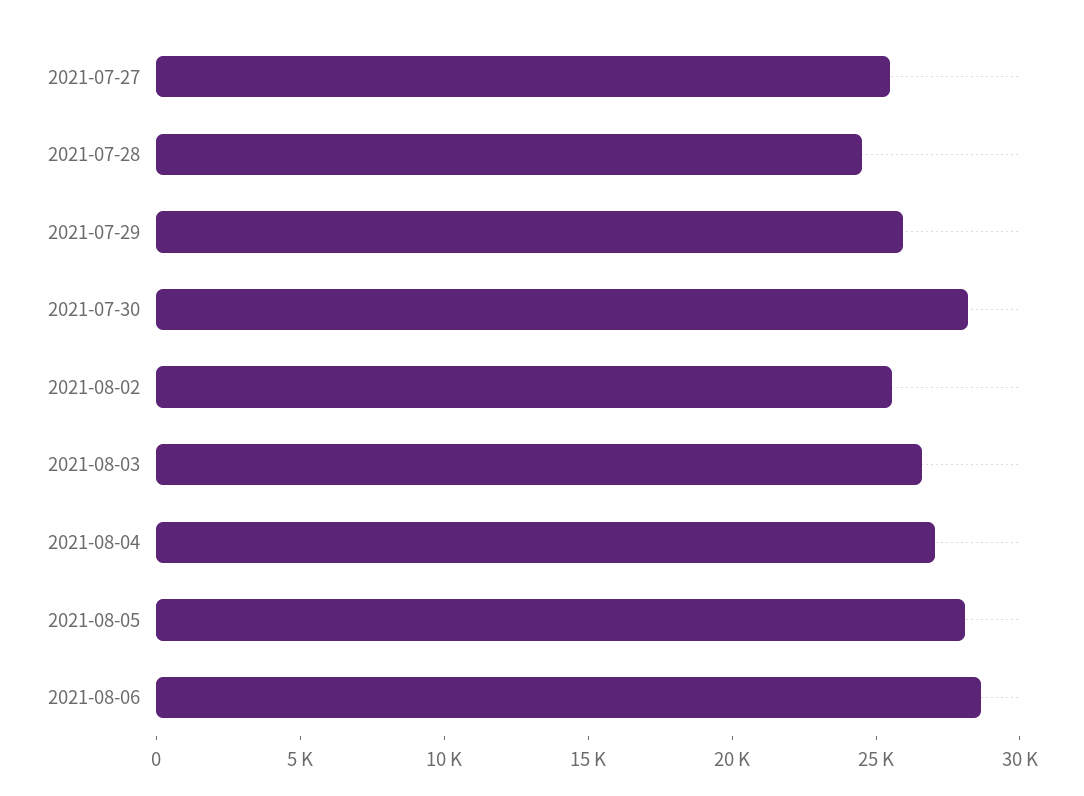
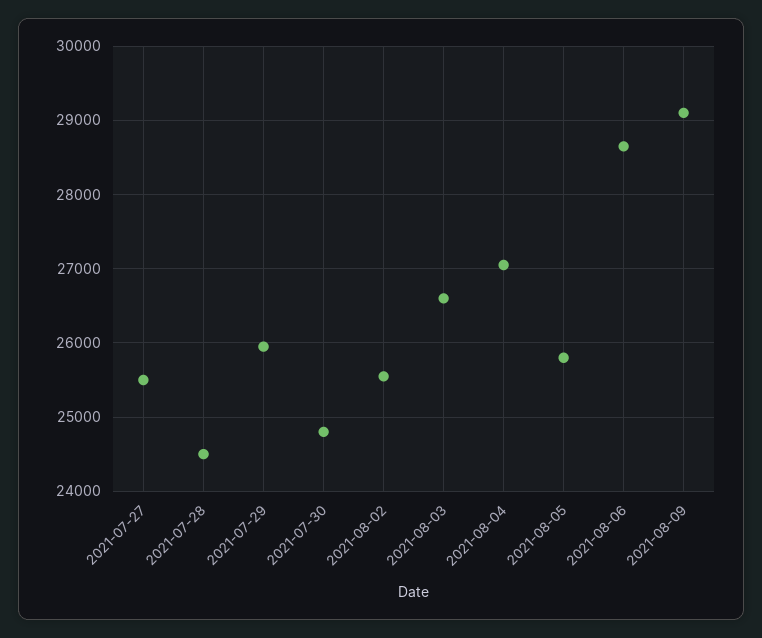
2021-07-30: 28000 -> 24800
2021-08-05: 28000 -> 25800
2021-08-09: none -> 29100

